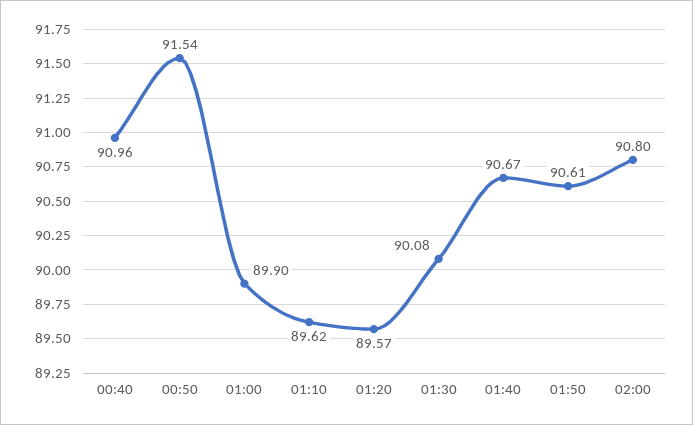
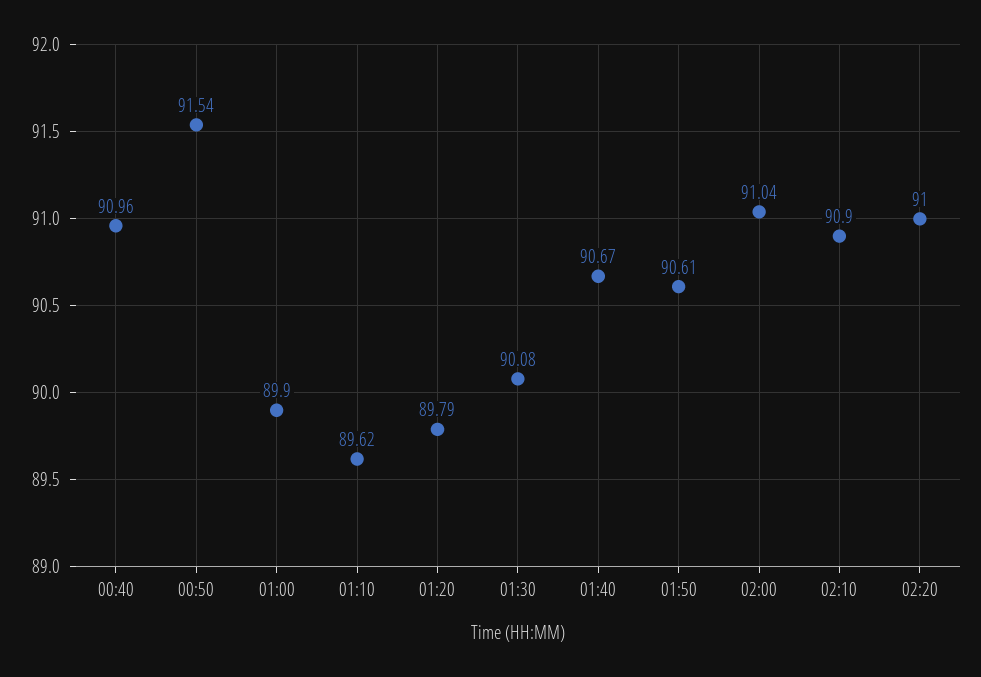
01:20: 89.57 -> 89.79
02:00: 90.8 -> 91.04
02:10: none -> 90.9
02:20: none -> 91

